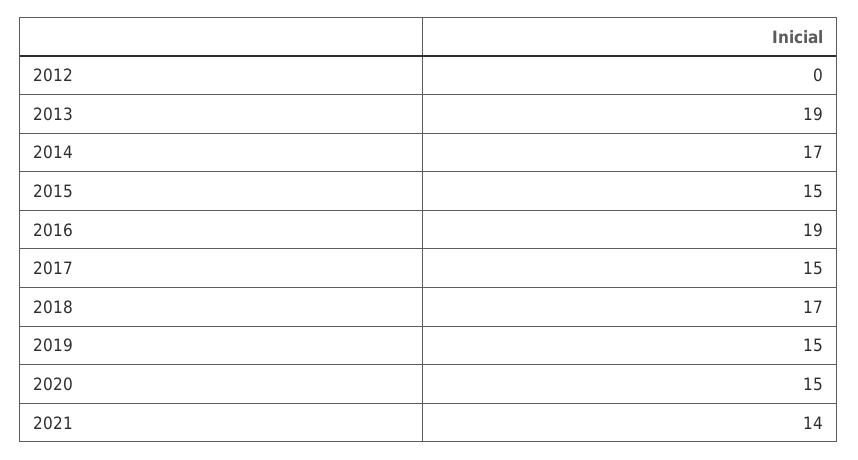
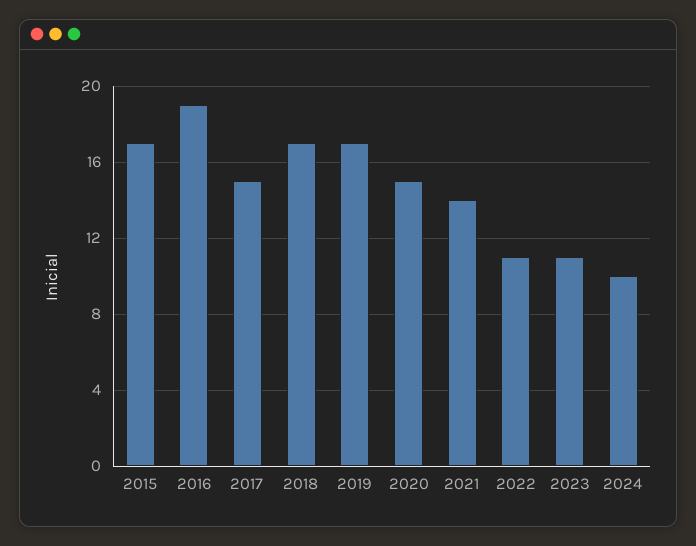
2012: 0 -> none
2013: 19 -> none
2014: 17 -> none
2015: 15 -> 17
2019: 15 -> 17
2022: none -> 11
2023: none -> 11
2024: none -> 10

